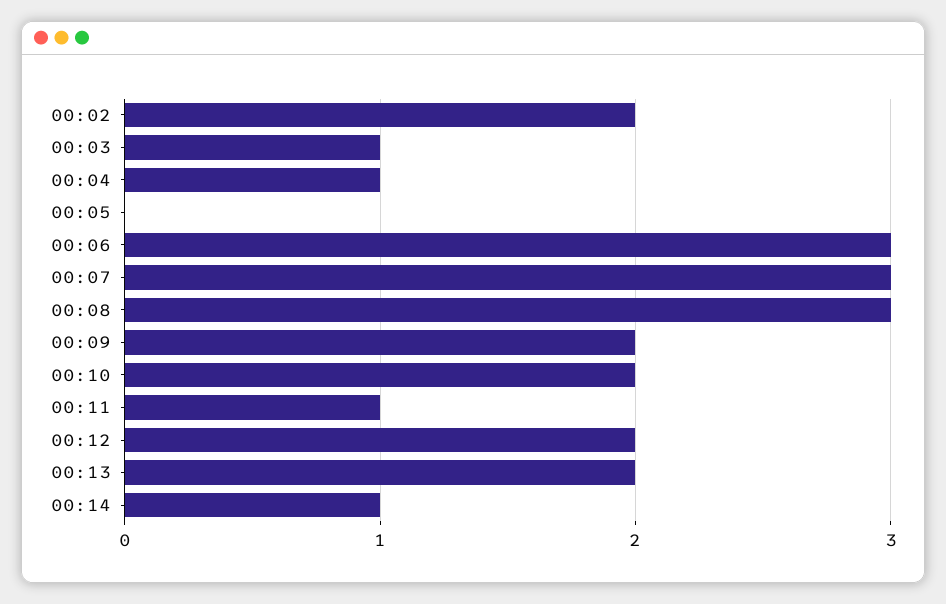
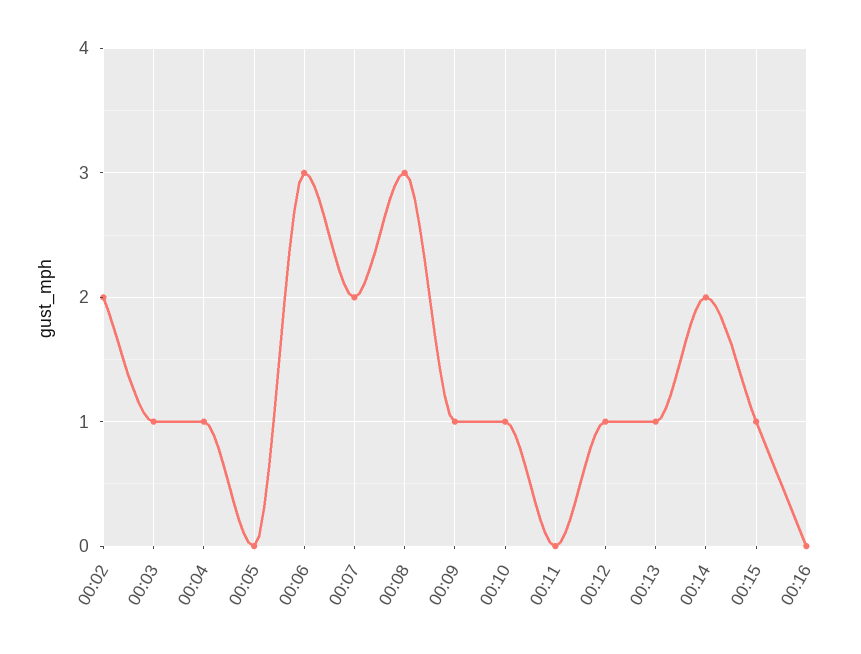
00:07: 3 -> 2
00:09: 2 -> 1
00:10: 2 -> 1
00:11: 1 -> 0
00:12: 2 -> 1
00:13: 2 -> 1
00:14: 1 -> 2
00:15: none -> 1
00:16: none -> 0

